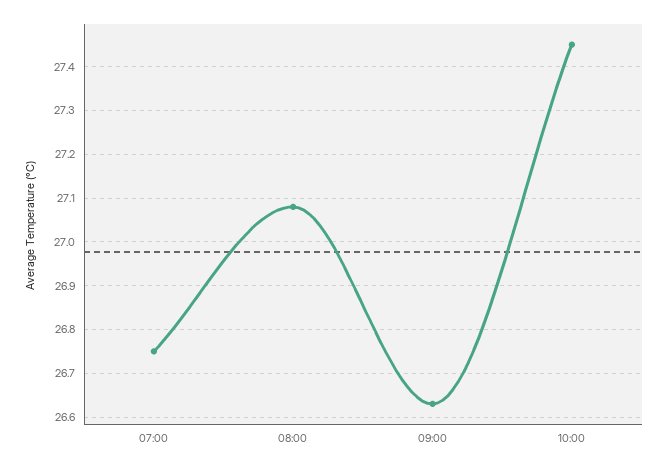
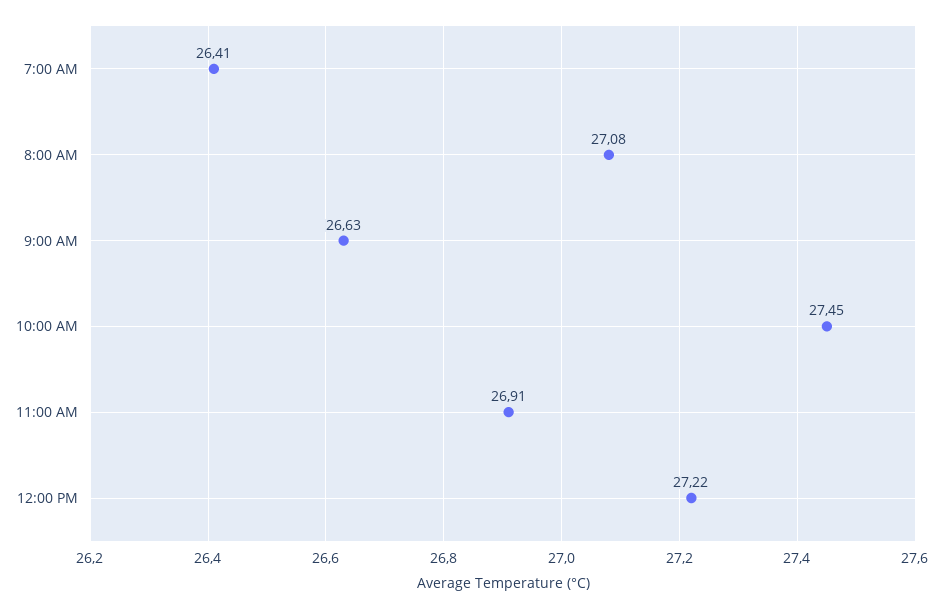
07:00: 26.75 -> 26.41
11:00 AM: none -> 26.91
12:00 PM: none -> 27.22

